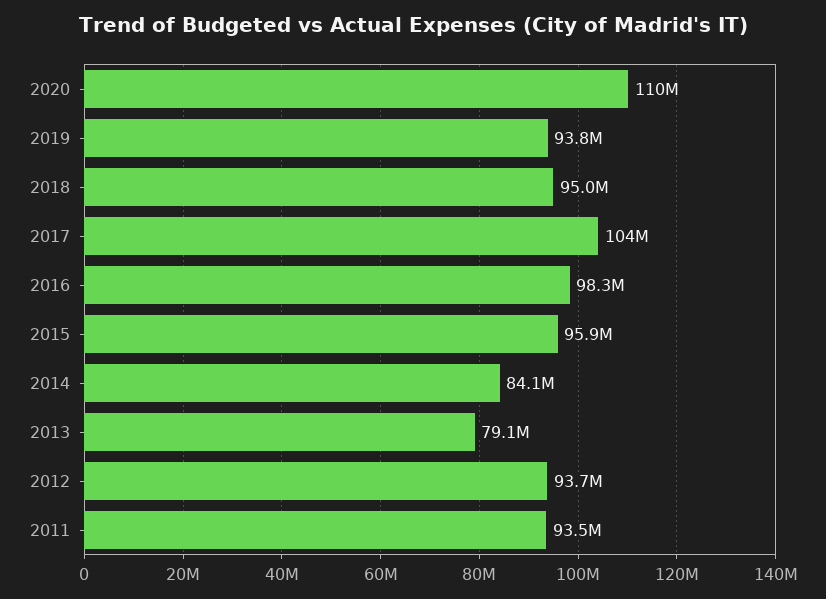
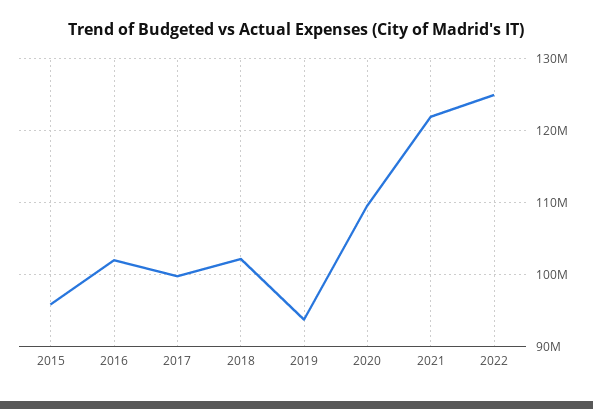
2018: 95000000 -> 102000000
2017: 104000000 -> 100000000
2016: 98300000 -> 102000000
2014: 84100000 -> none
2013: 79100000 -> none
2012: 93700000 -> none
2011: 93500000 -> none
2021: none -> 122000000
2022: none -> 125000000

